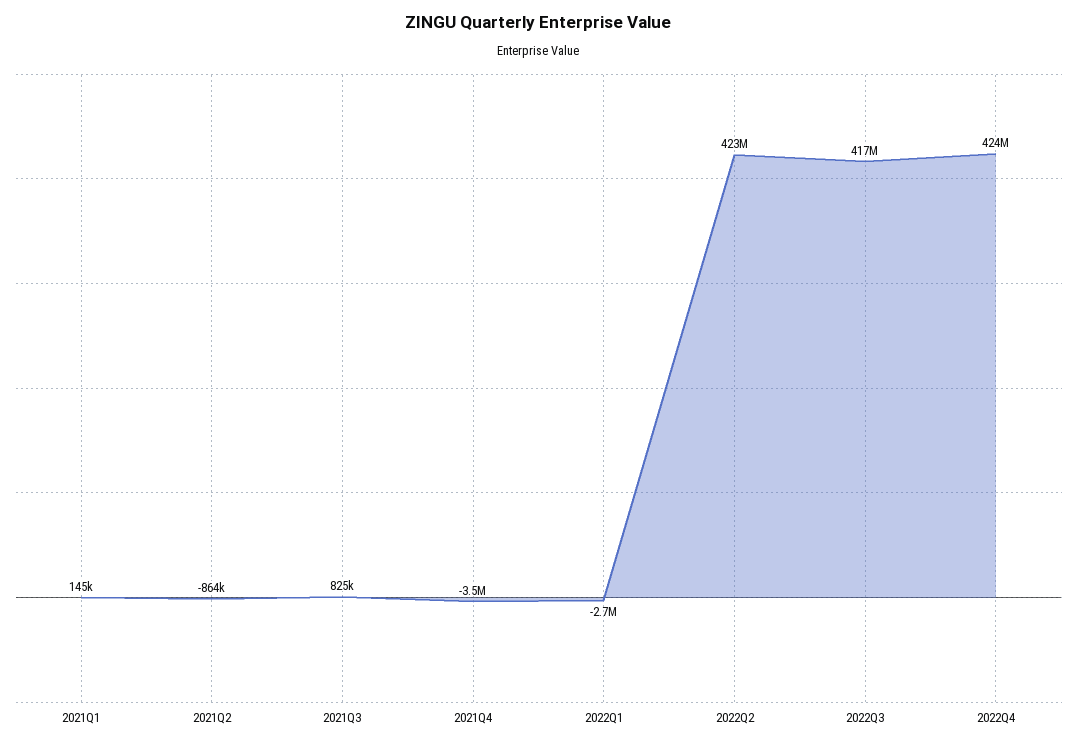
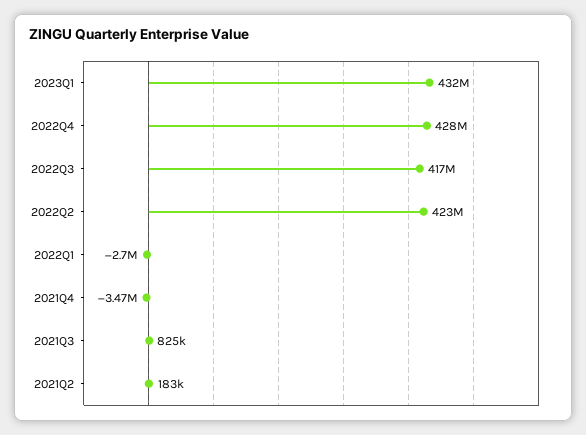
2021Q1: 145000 -> none
2021Q2: -864000 -> 183000
2022Q4: 424000000 -> 428000000
2023Q1: none -> 432000000

